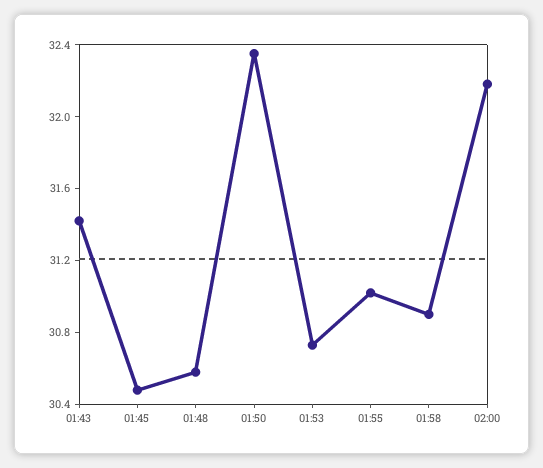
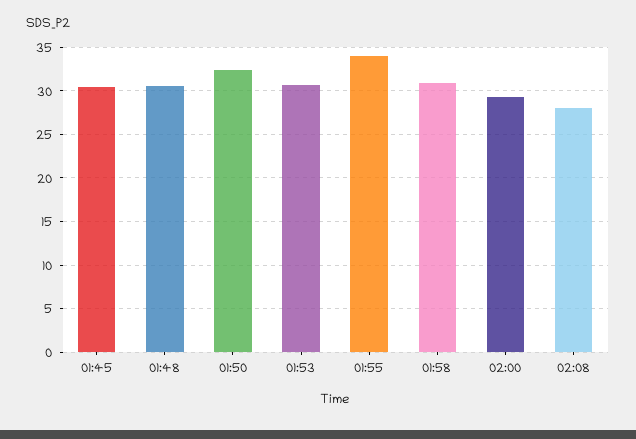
01:43: 31.4 -> none
01:55: 31 -> 34
02:00: 32.2 -> 29
02:08: none -> 28

